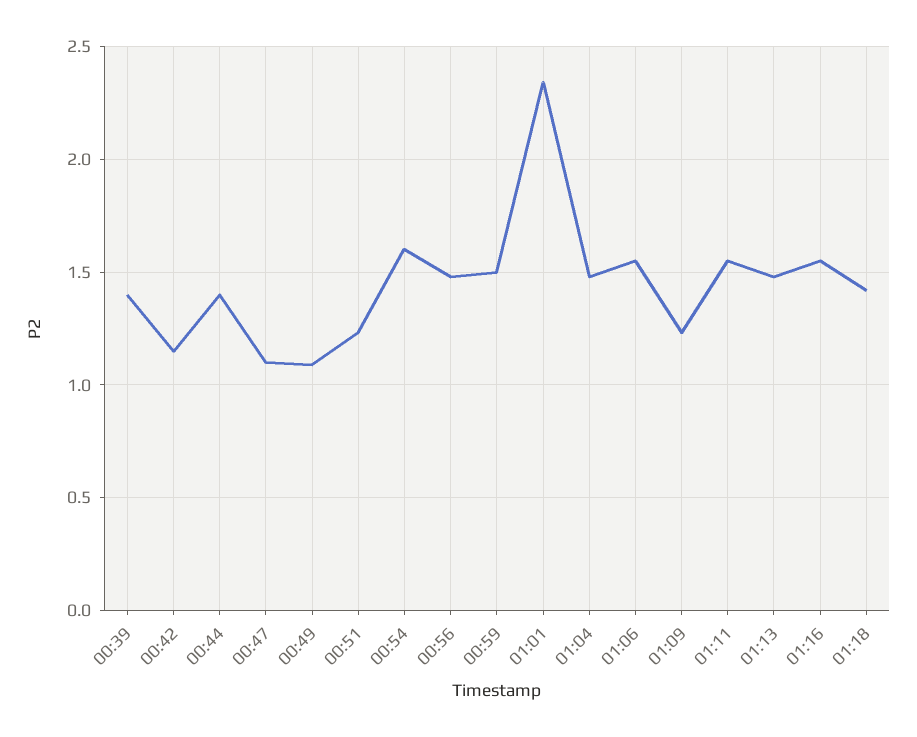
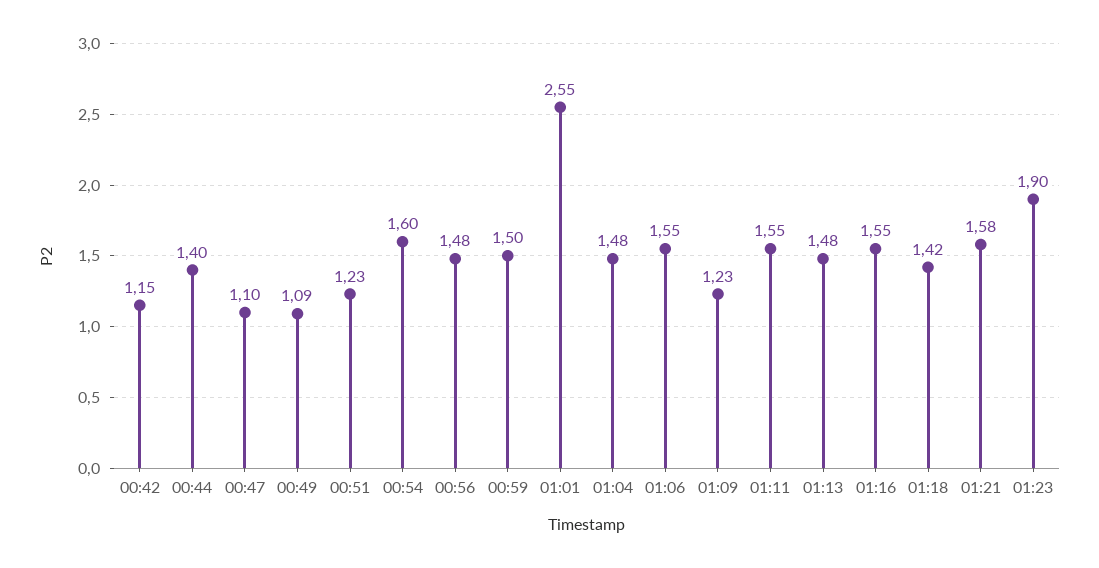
00:39: 1.4 -> none
01:01: 2.35 -> 2.55
01:21: none -> 1.58
01:23: none -> 1.9

